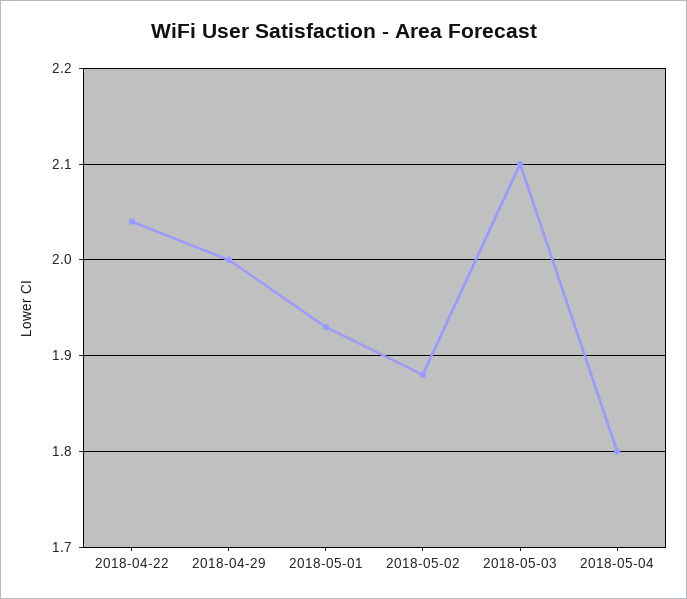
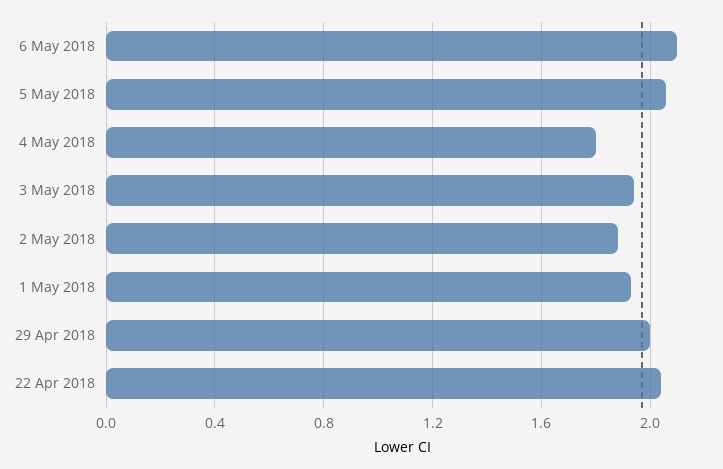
2018-05-03: 2.1 -> 1.95
6 May 2018: none -> 2.1
5 May 2018: none -> 2.05

